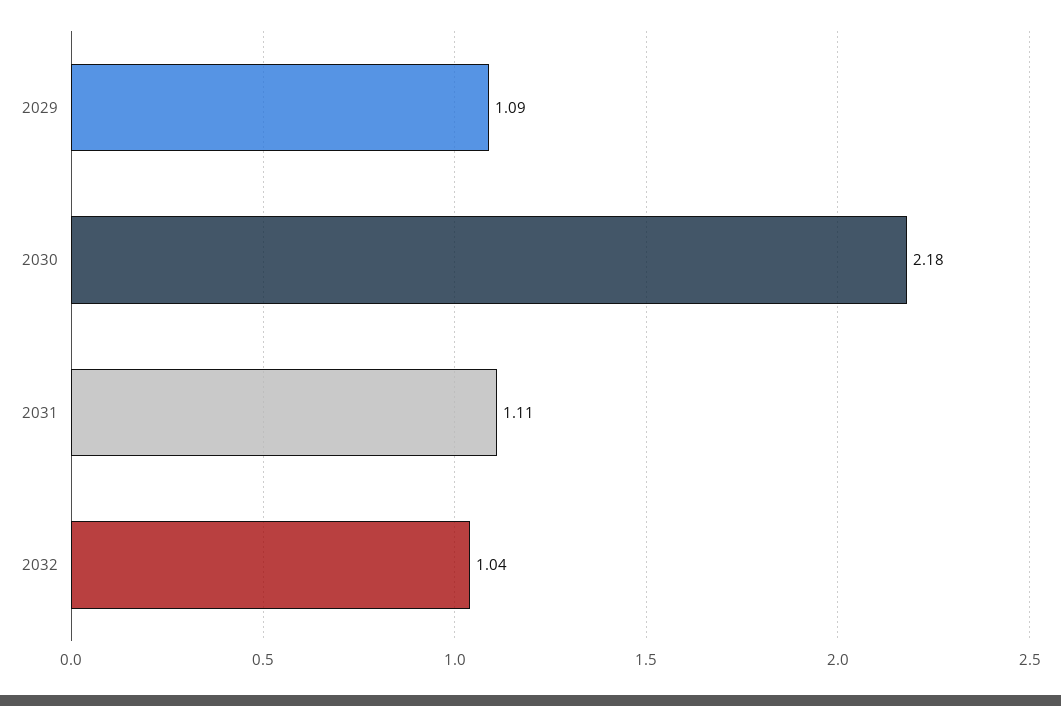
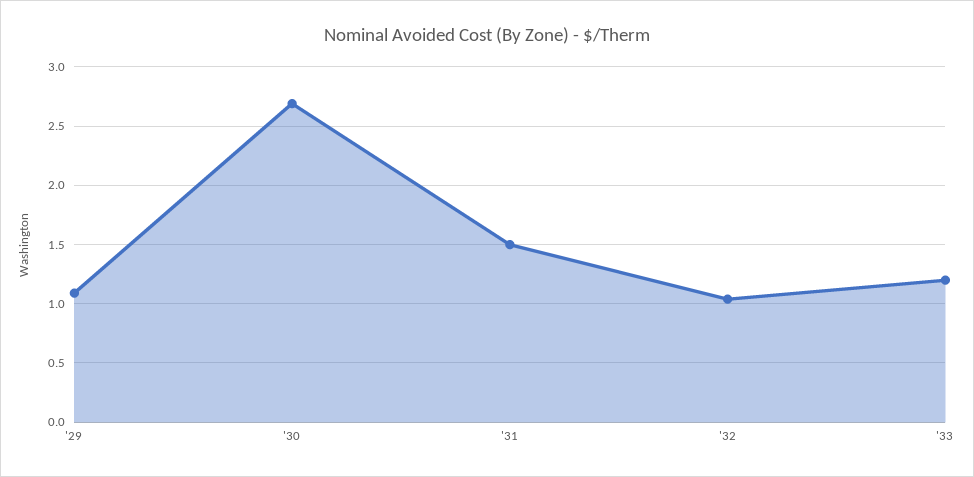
2030: 2.18 -> 2.7
2031: 1.11 -> 1.5
'33: none -> 1.2

